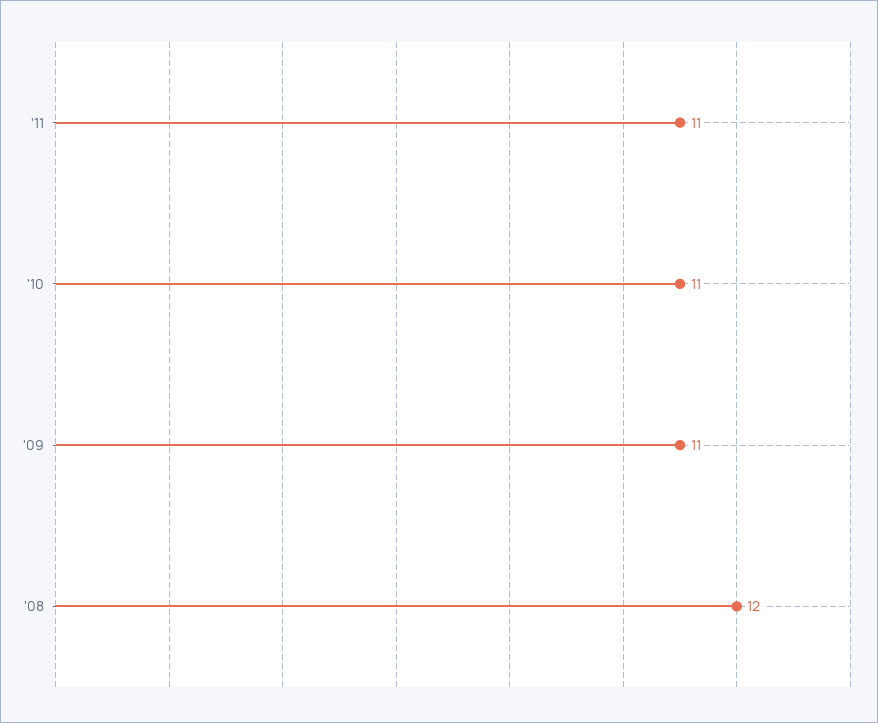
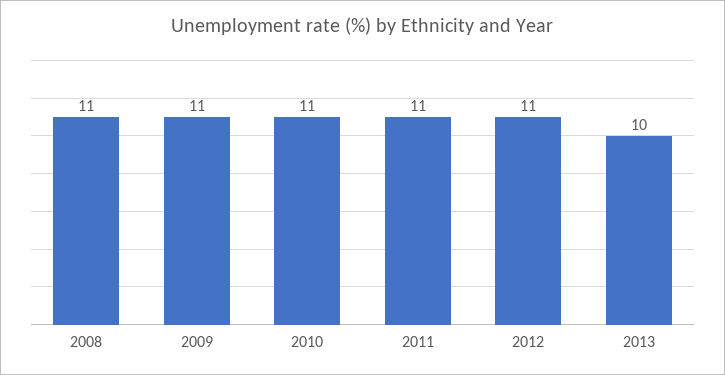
'08: 12 -> 11
2012: none -> 11
2013: none -> 10

